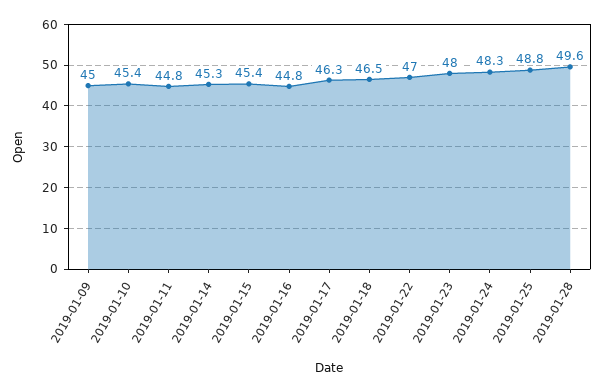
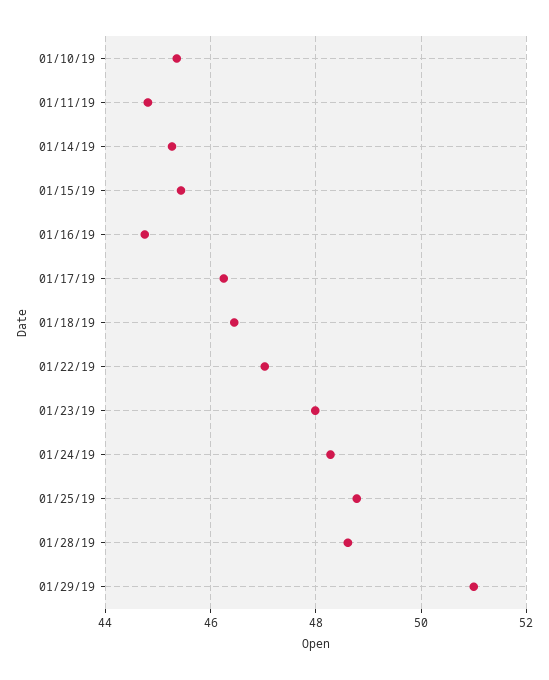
2019-01-09: 45 -> none
2019-01-28: 49.6 -> 48.6
01/29/19: none -> 51

